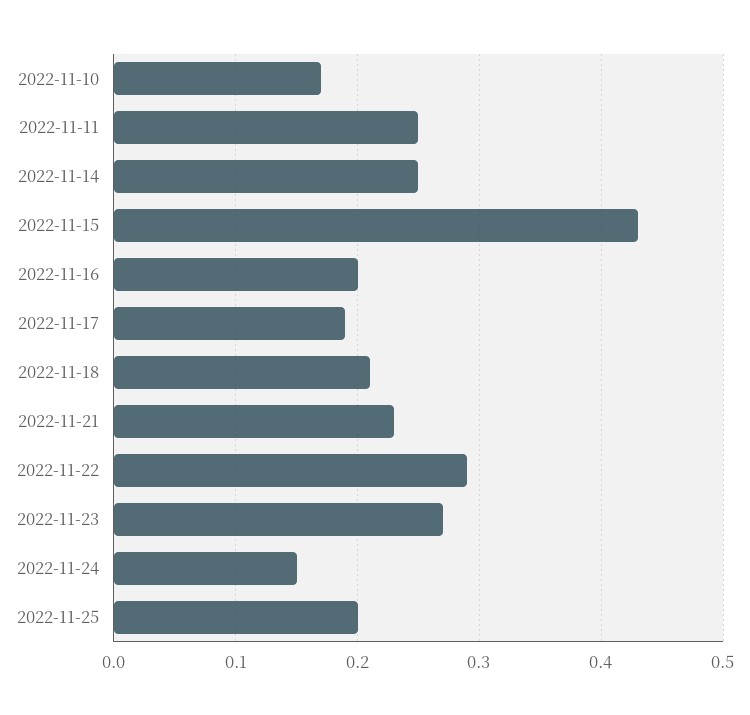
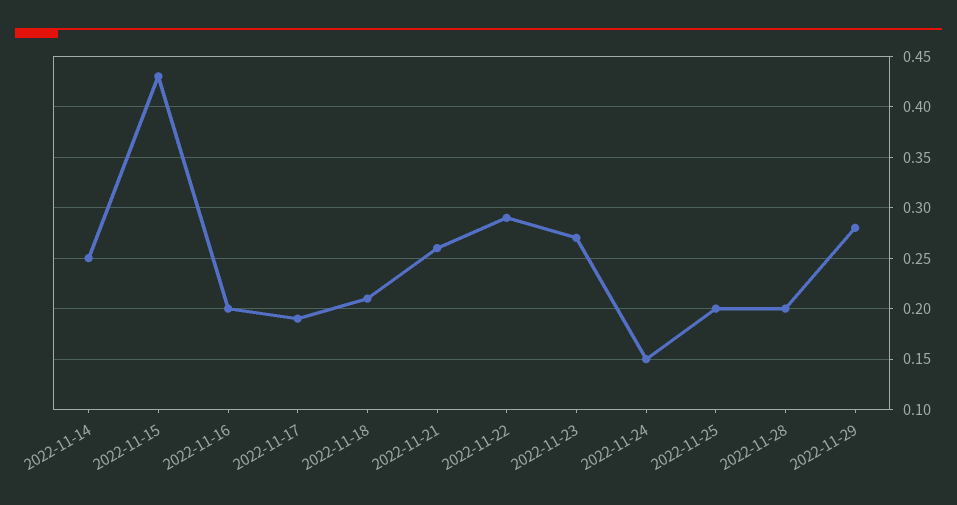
2022-11-10: 0.17 -> none
2022-11-11: 0.25 -> none
2022-11-21: 0.23 -> 0.26
2022-11-28: none -> 0.2
2022-11-29: none -> 0.28

